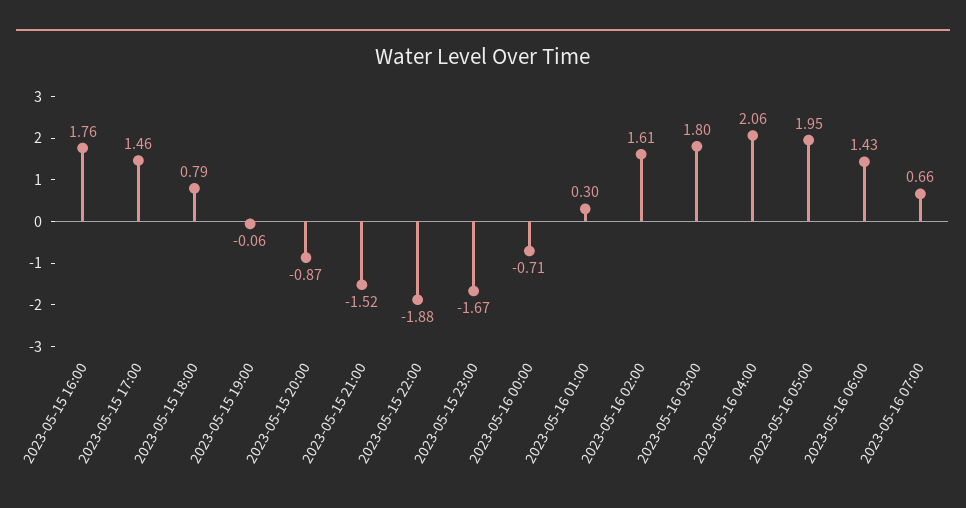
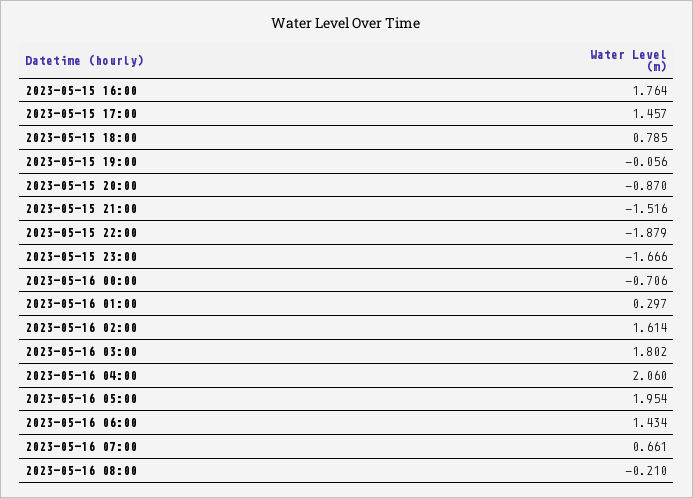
2023-05-16 08:00: none -> -0.21

